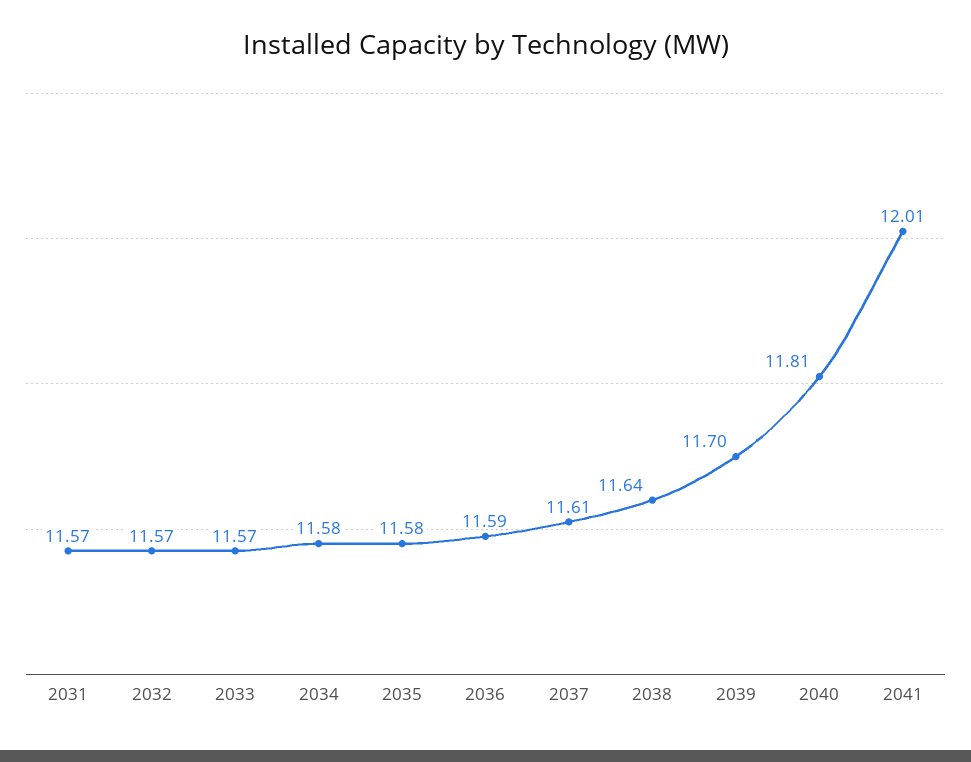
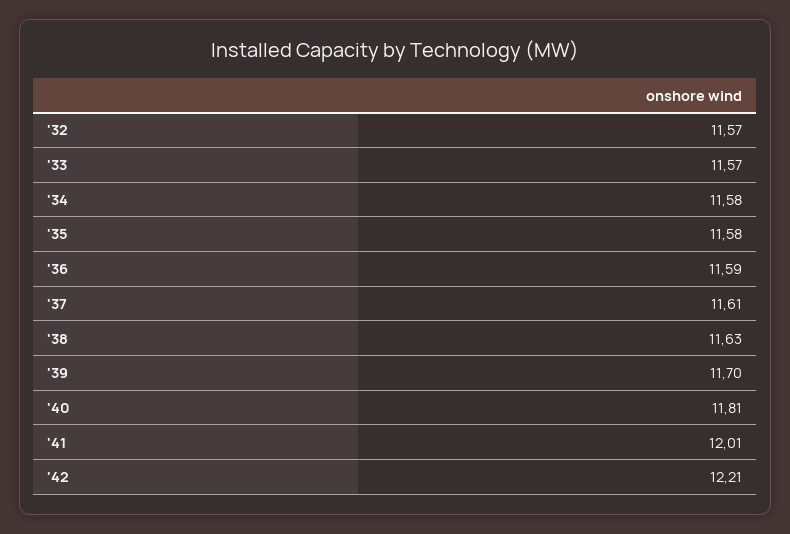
2031: 11.57 -> none
2038: 11.64 -> 11.63
'42: none -> 12.21

